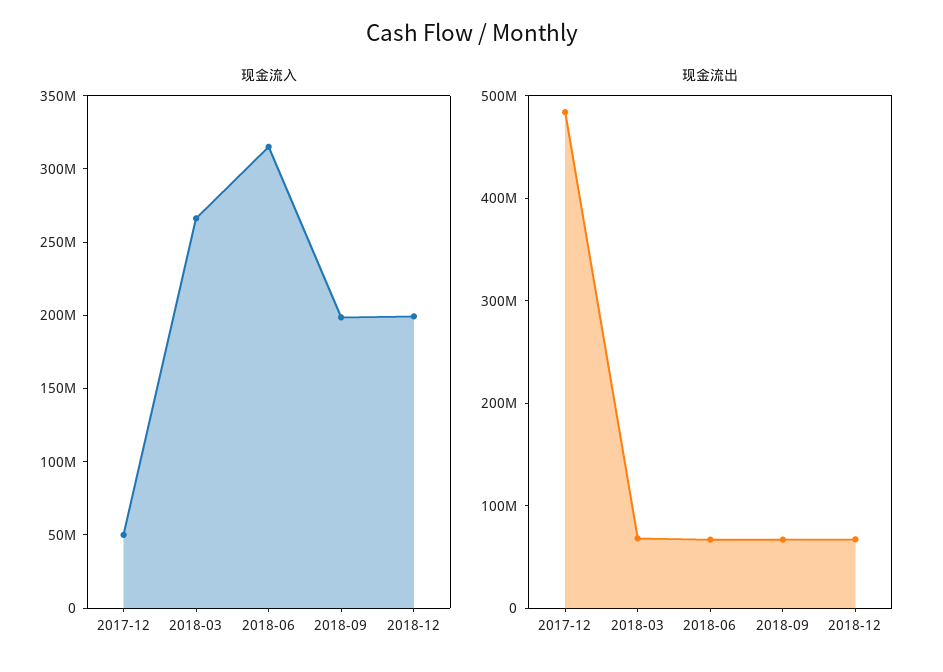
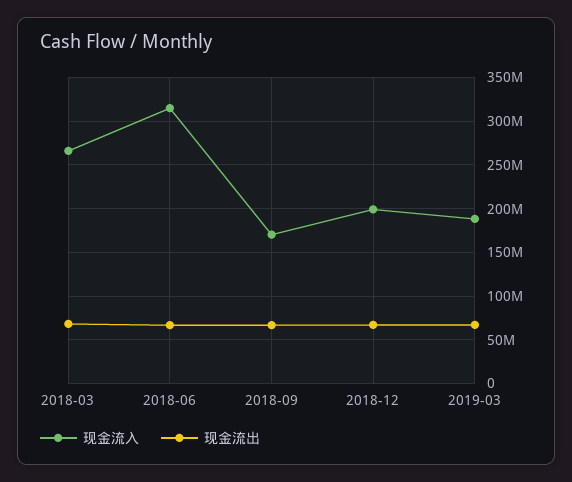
现金流入, 2017-12: 50000000 -> none
现金流入, 2018-09: 200000000 -> 170000000
现金流出, 2017-12: 480000000 -> none
现金流入, 2019-03: none -> 190000000
现金流出, 2019-03: none -> 70000000

